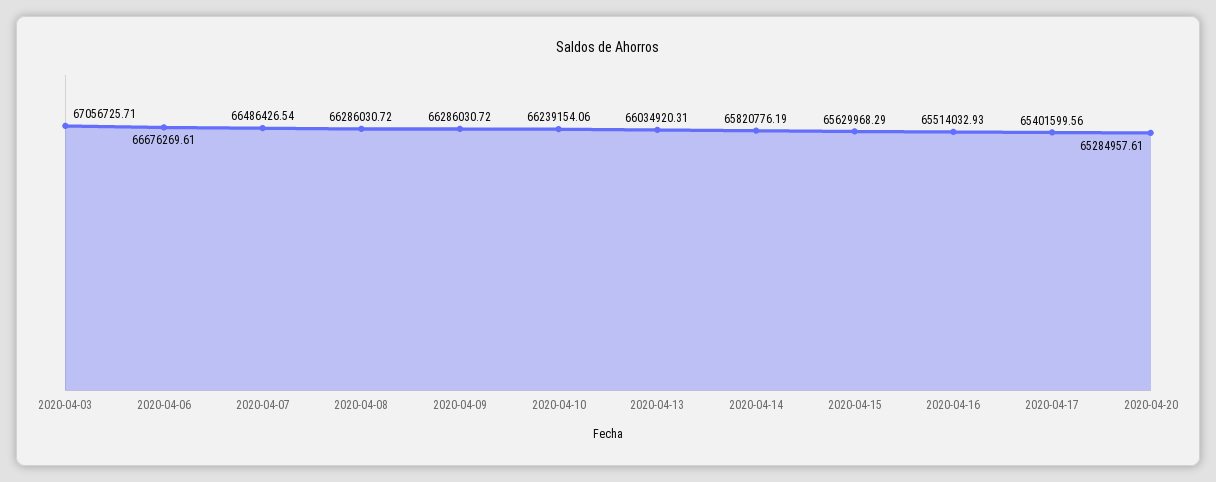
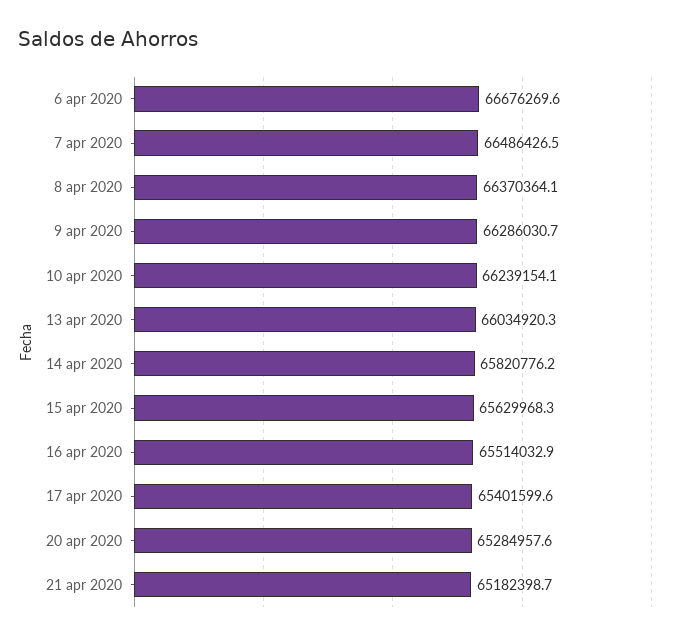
2020-04-03: 67056725.71 -> none
2020-04-08: 66286030.72 -> 66370364.1
21 apr 2020: none -> 65182398.7

